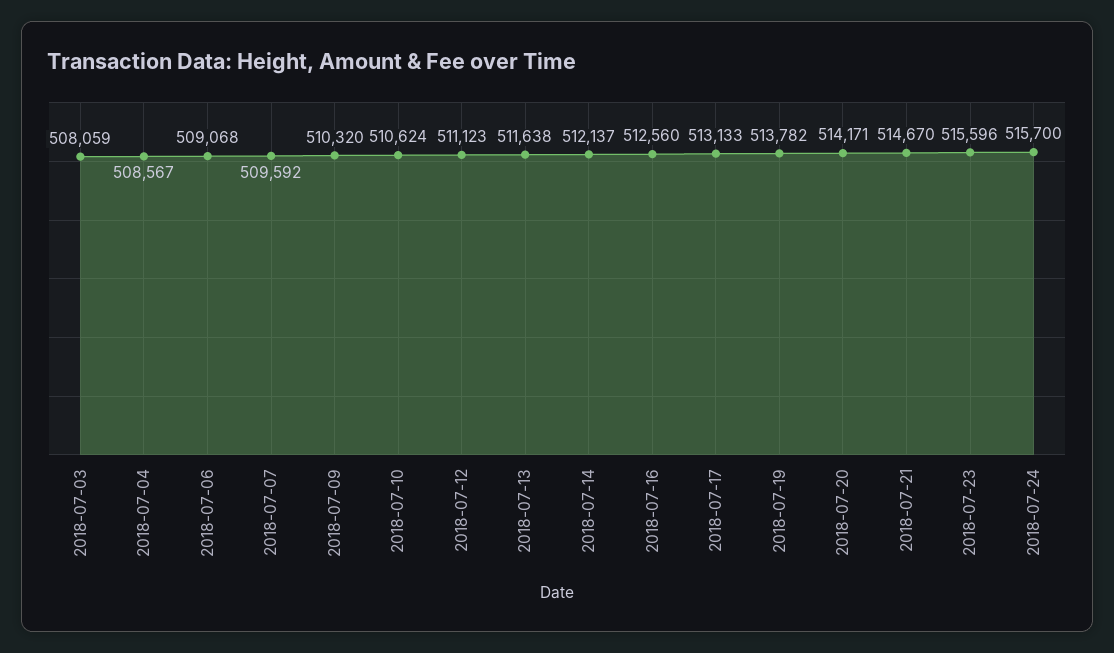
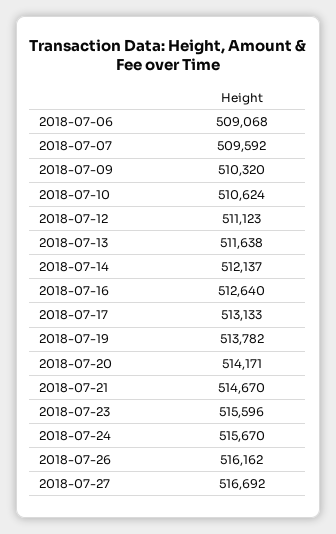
2018-07-03: 508059 -> none
2018-07-04: 508567 -> none
2018-07-16: 512560 -> 512640
2018-07-24: 515700 -> 515670
2018-07-26: none -> 516162
2018-07-27: none -> 516692

